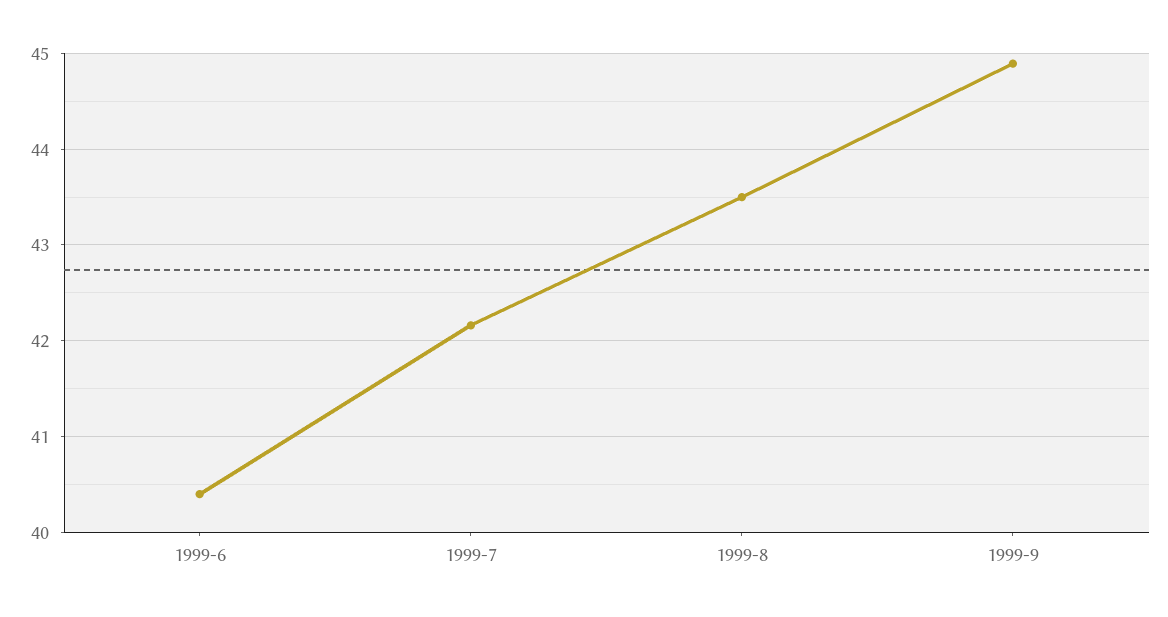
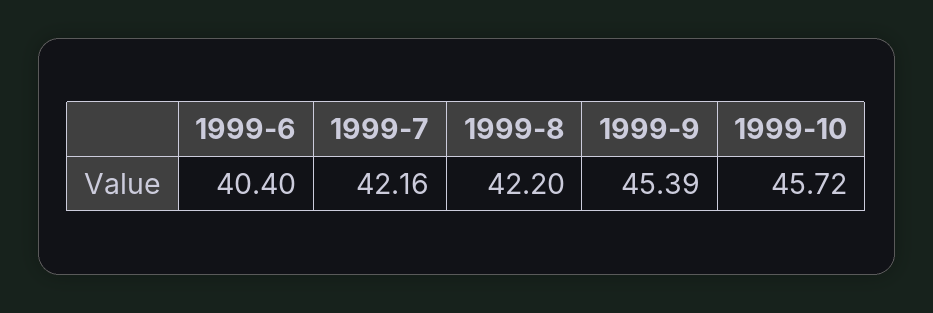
1999-8: 43.5 -> 42.2
1999-9: 44.9 -> 45.39
1999-10: none -> 45.72

